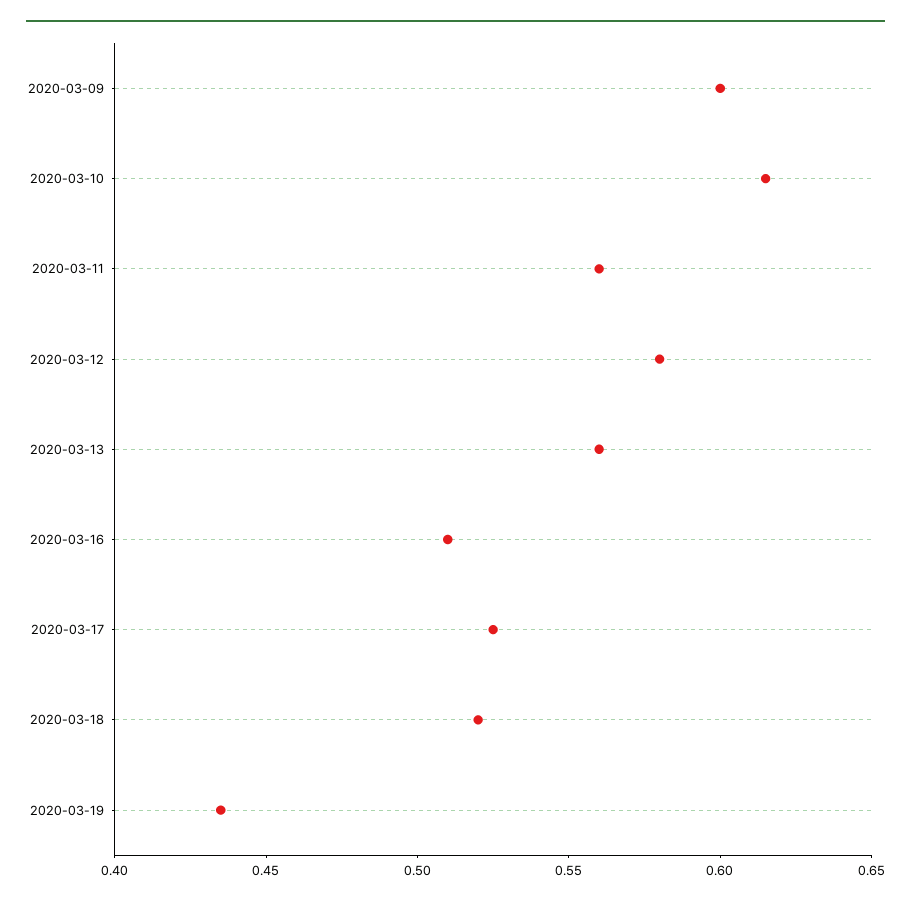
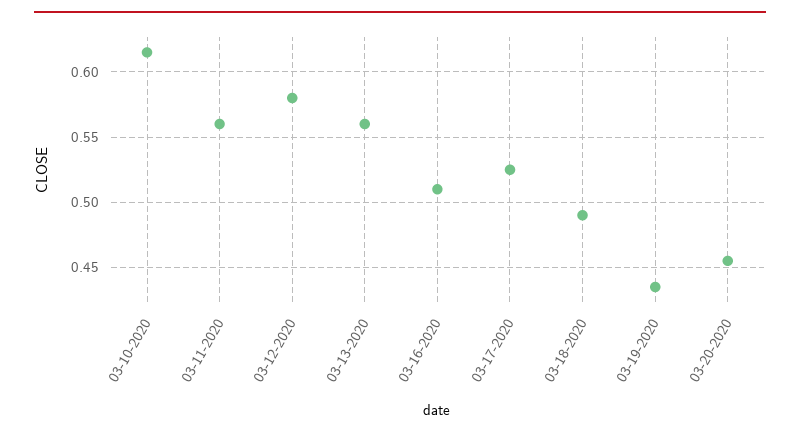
2020-03-09: 0.6 -> none
2020-03-18: 0.52 -> 0.49
03-20-2020: none -> 0.455

